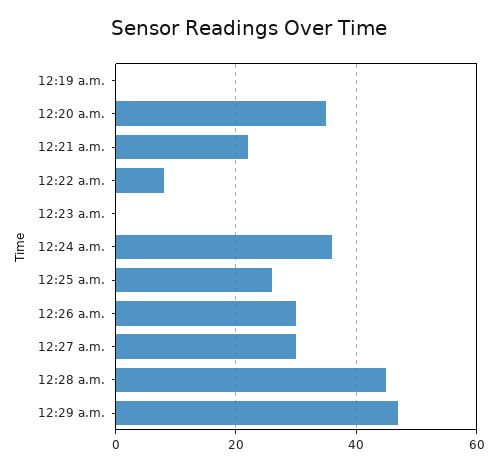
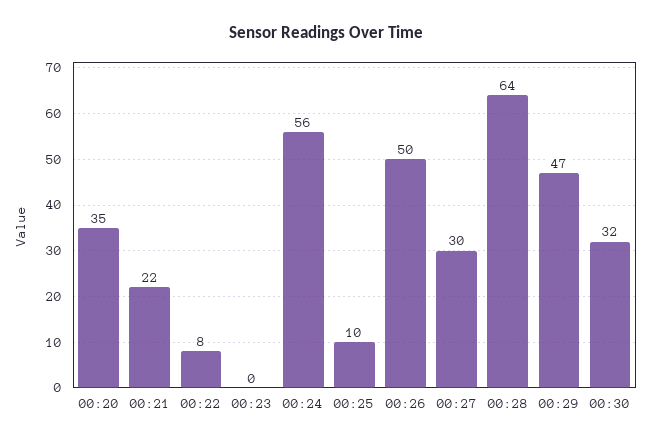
12:19 a.m.: 0 -> none
12:24 a.m.: 35 -> 56
12:25 a.m.: 25 -> 10
12:26 a.m.: 30 -> 50
12:28 a.m.: 45 -> 64
00:30: none -> 32

